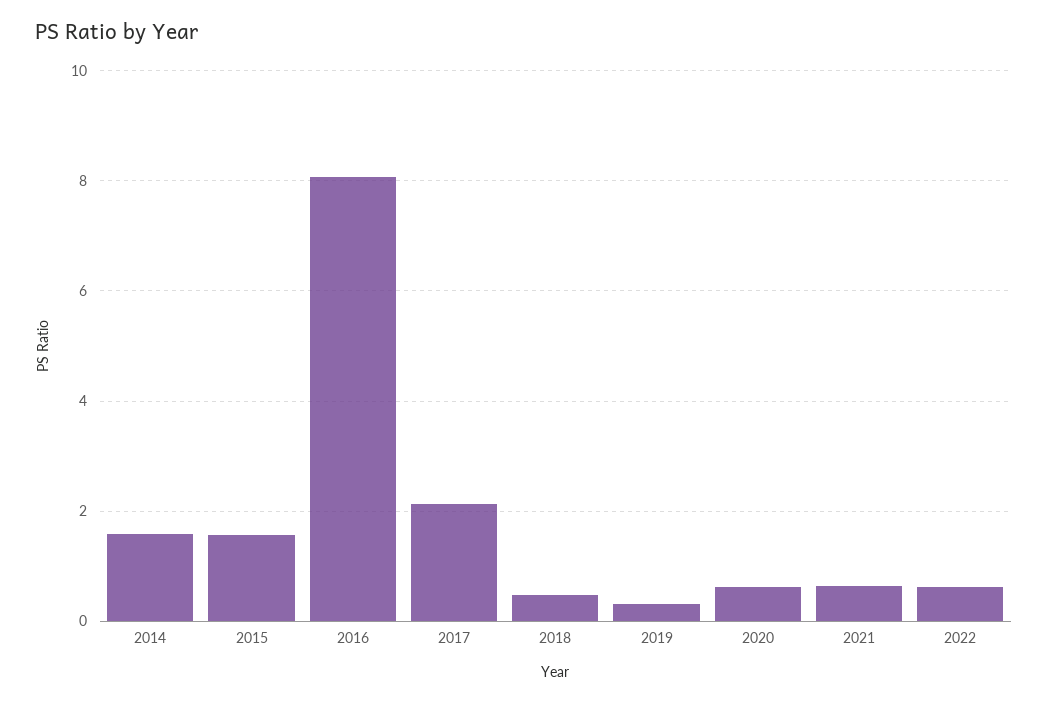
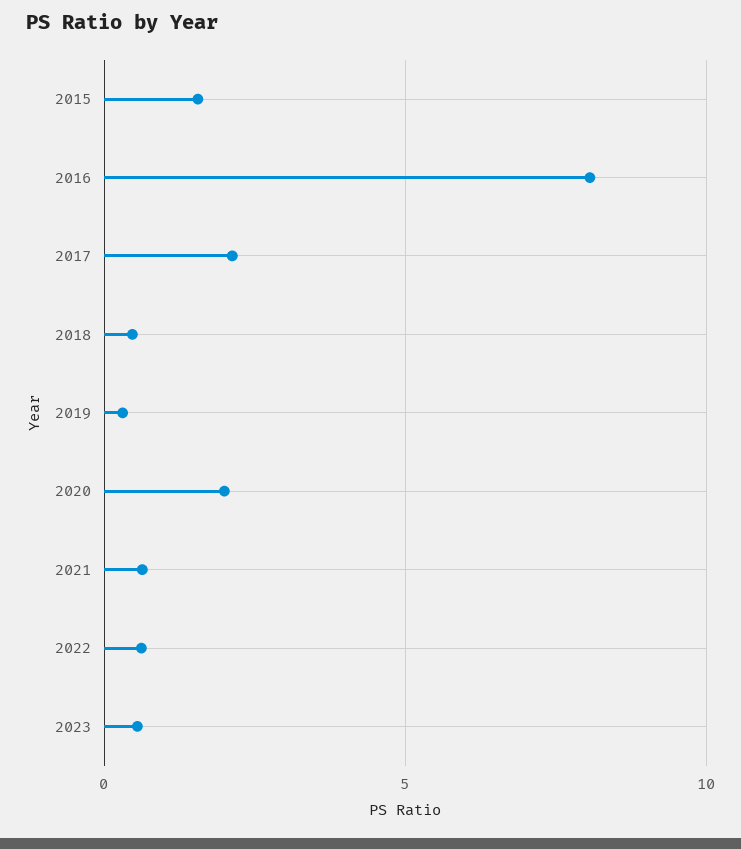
2014: 1.6 -> none
2020: 0.6 -> 2
2023: none -> 0.5

